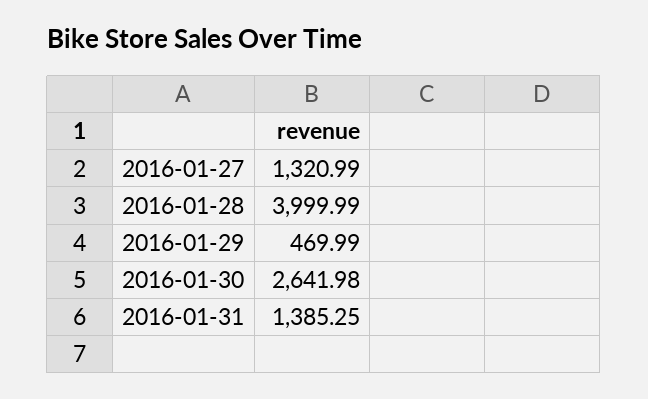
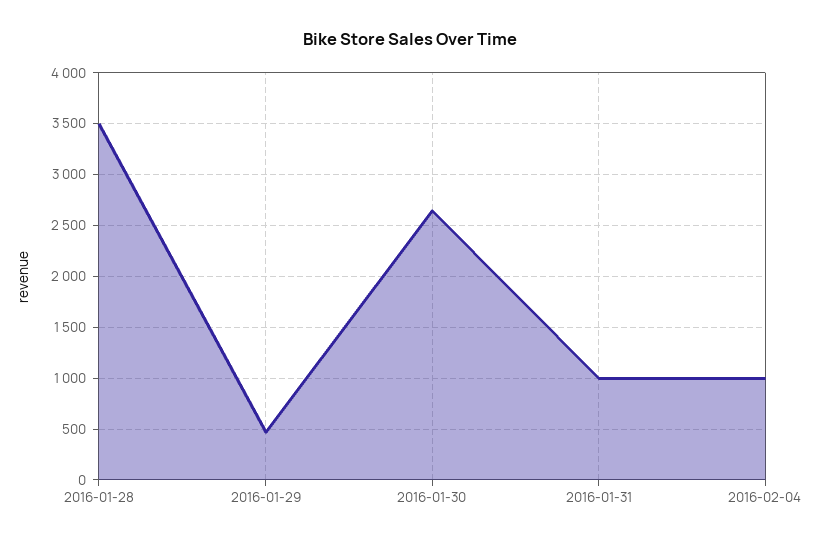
2016-01-27: 1320.99 -> none
2016-01-28: 3999.99 -> 3500
2016-01-31: 1385.25 -> 1000
2016-02-04: none -> 1000

